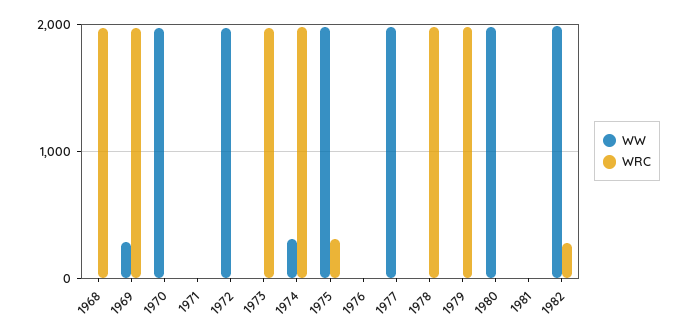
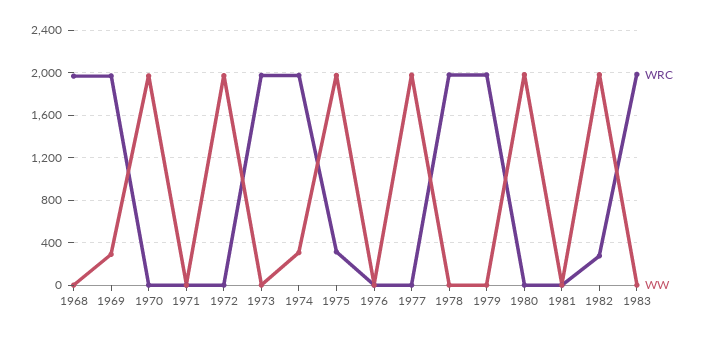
WRC, 1983: none -> 2000
WW, 1983: none -> 0

